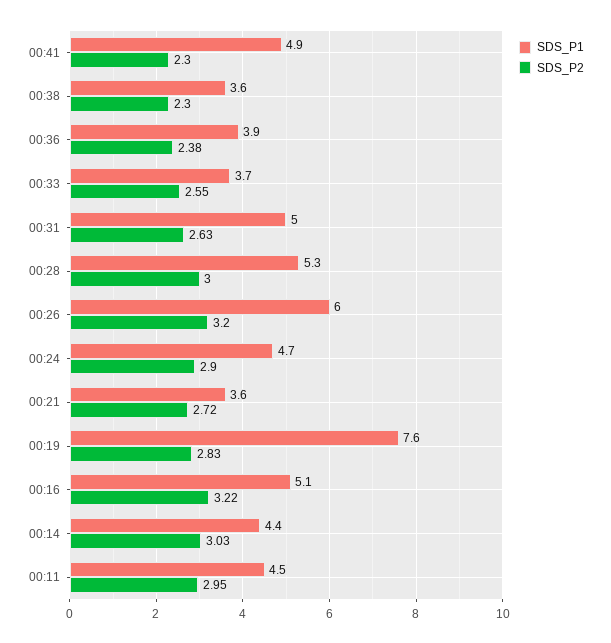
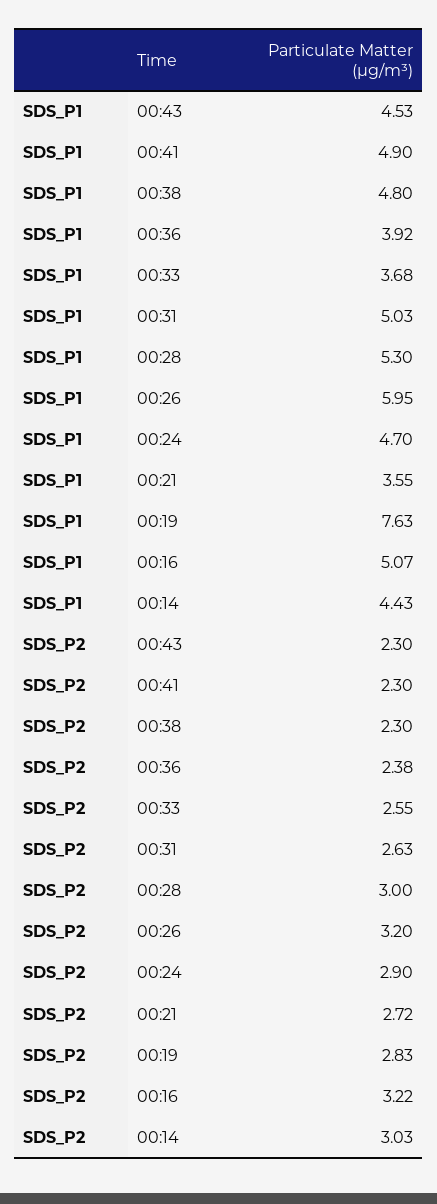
SDS_P1, 00:38: 3.6 -> 4.8
SDS_P1, 00:11: 4.5 -> none
SDS_P2, 00:11: 2.95 -> none
SDS_P1, 00:43: none -> 4.53
SDS_P2, 00:43: none -> 2.3

